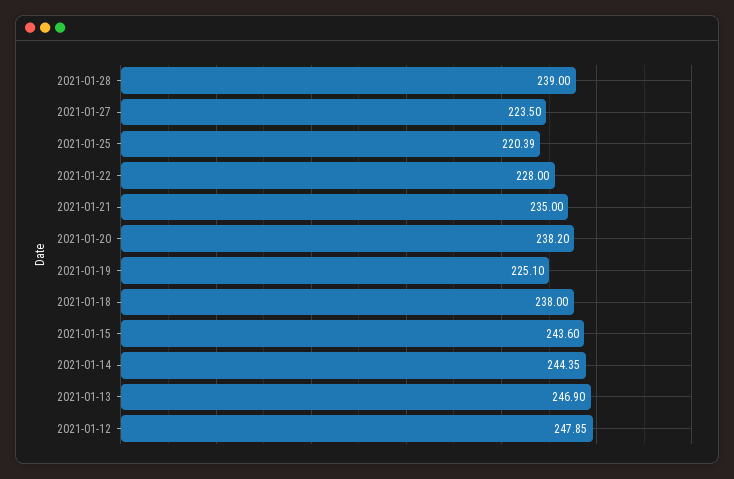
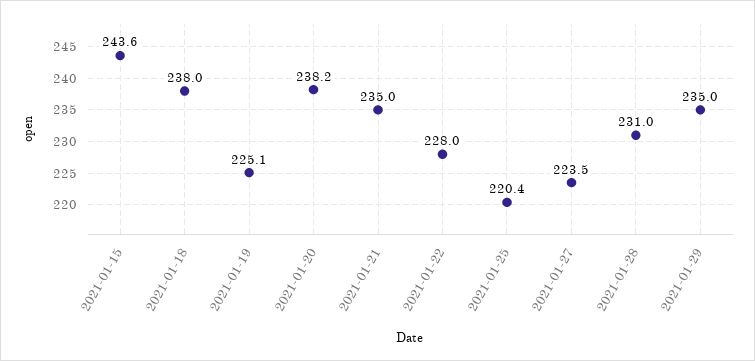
2021-01-28: 239 -> 231
2021-01-14: 244.35 -> none
2021-01-13: 246.9 -> none
2021-01-12: 247.85 -> none
2021-01-29: none -> 235

